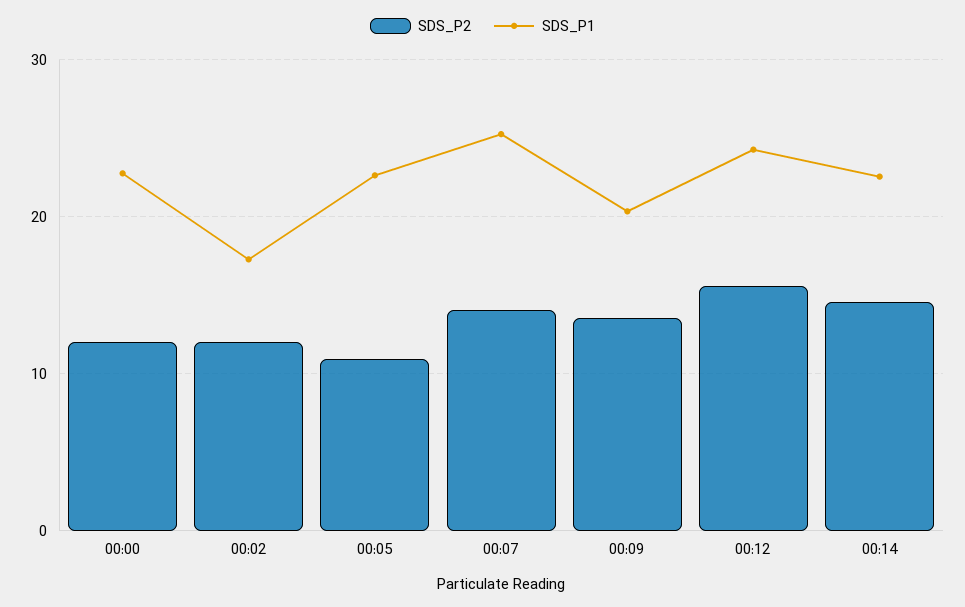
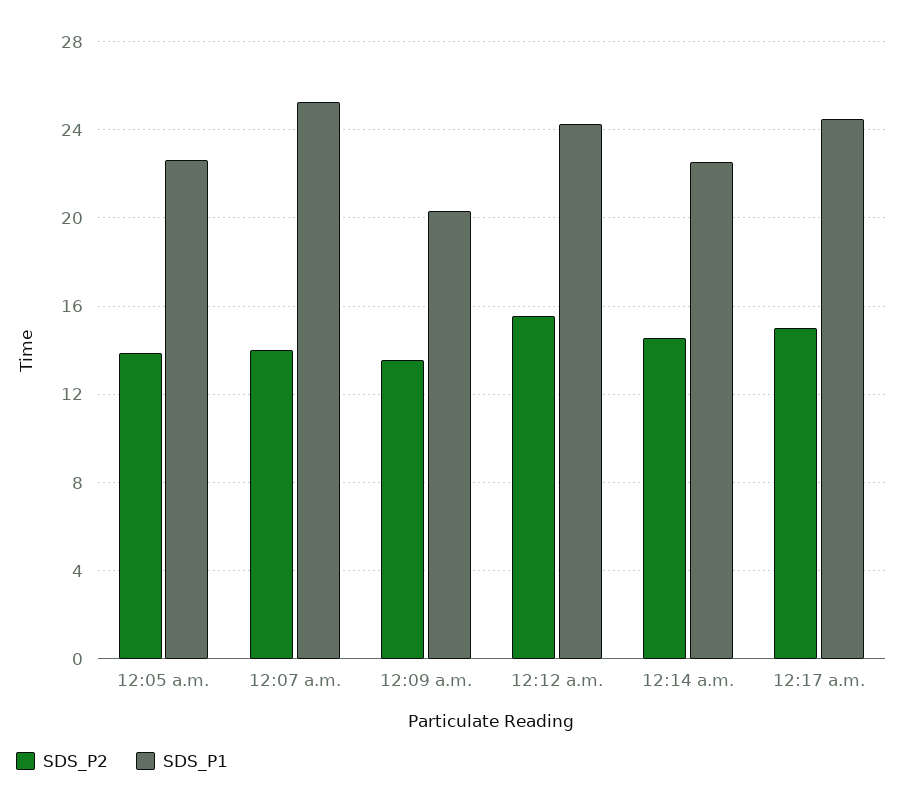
SDS_P2, 00:00: 12 -> none
SDS_P1, 00:00: 23 -> none
SDS_P2, 00:02: 12 -> none
SDS_P1, 00:02: 17 -> none
SDS_P2, 00:05: 11 -> 14
SDS_P2, 12:17 a.m.: none -> 15
SDS_P1, 12:17 a.m.: none -> 24.5

